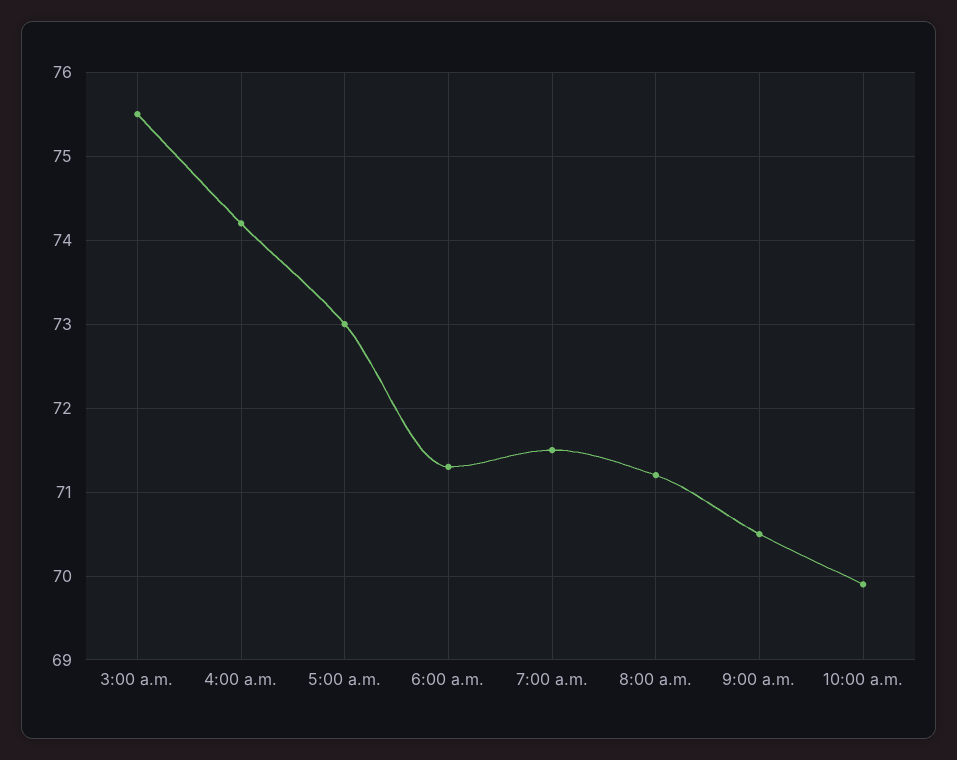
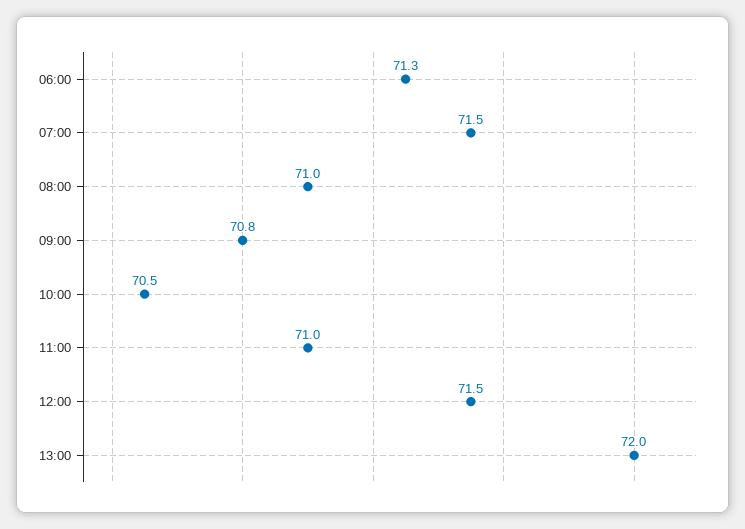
3:00 a.m.: 75.5 -> none
4:00 a.m.: 74.2 -> none
5:00 a.m.: 73 -> none
8:00 a.m.: 71.2 -> 71
9:00 a.m.: 70.5 -> 70.8
10:00 a.m.: 69.9 -> 70.5
11:00: none -> 71
12:00: none -> 71.5
13:00: none -> 72

